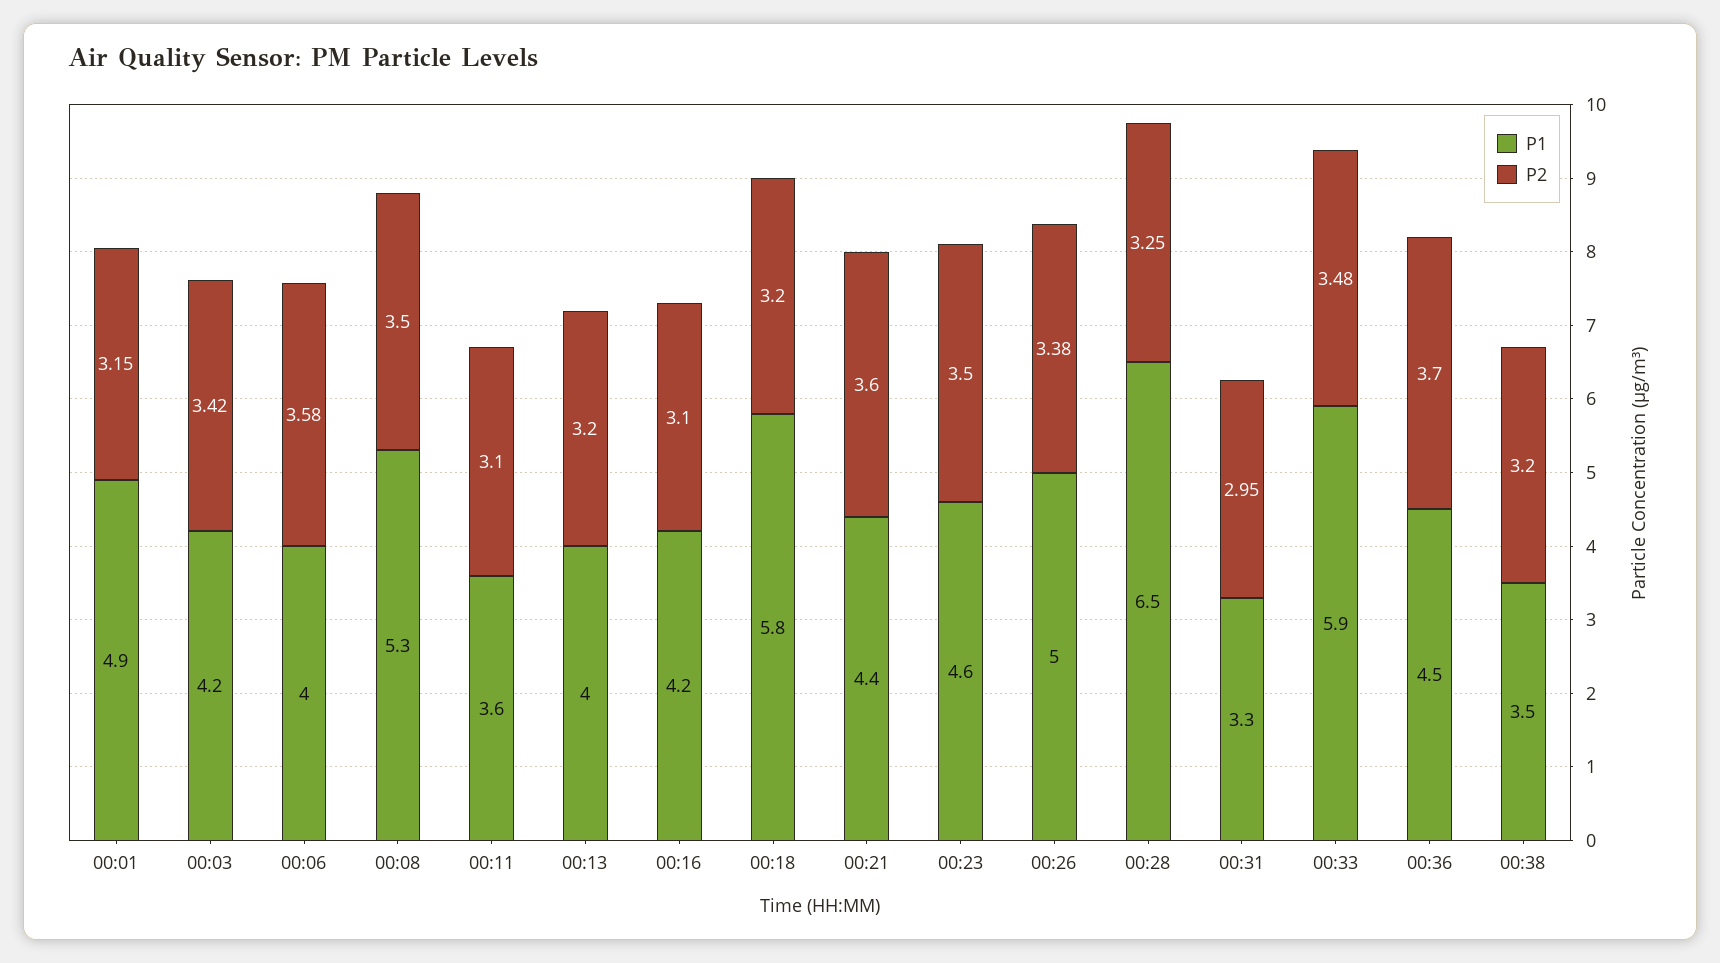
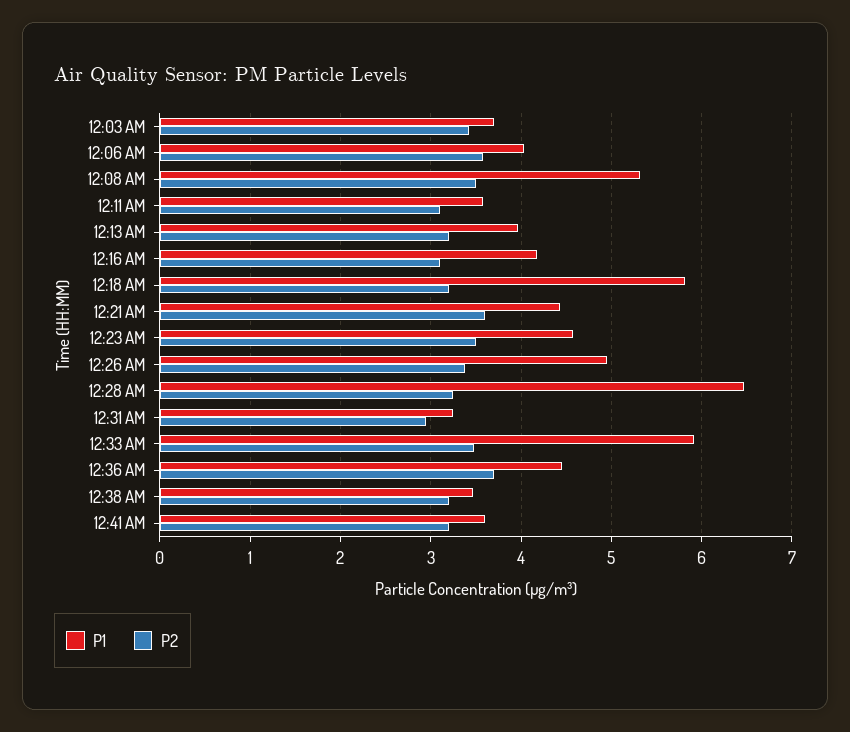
P1, 00:01: 4.9 -> none
P2, 00:01: 3.15 -> none
P1, 00:03: 4.2 -> 3.7
P1, 12:41 AM: none -> 3.6
P2, 12:41 AM: none -> 3.2

